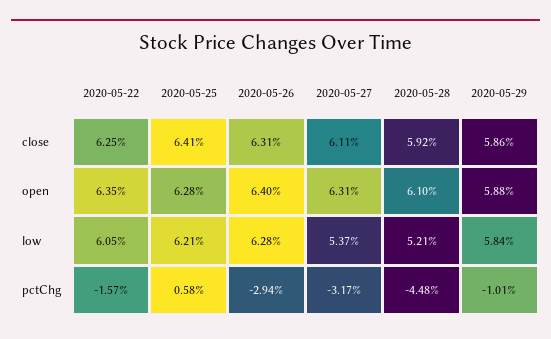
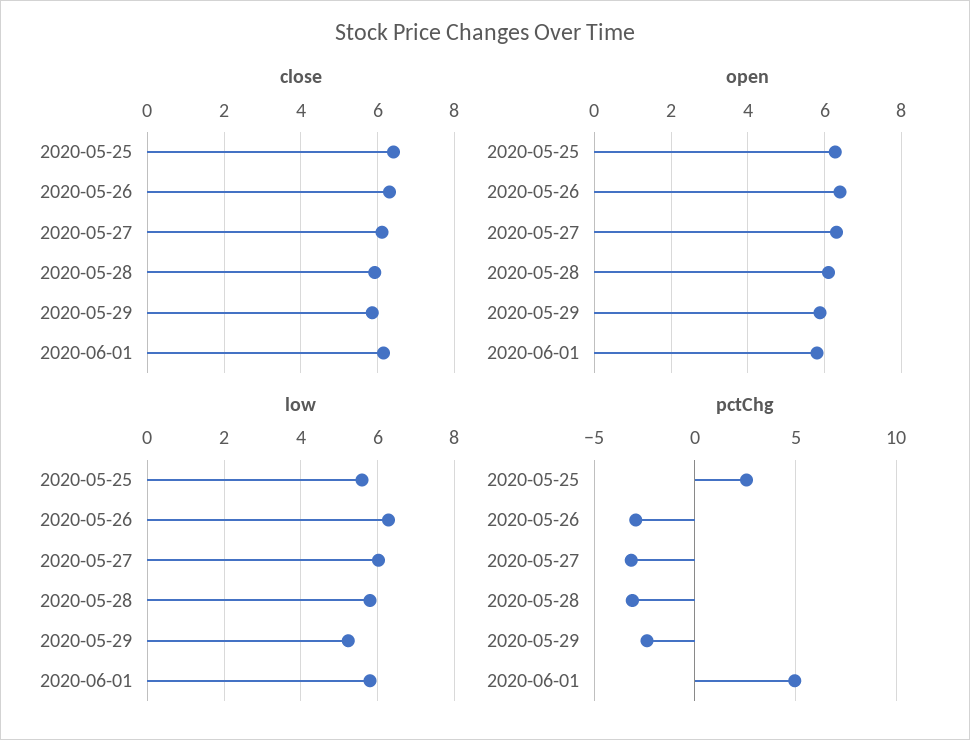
close, 2020-05-22: 6.25 -> none
open, 2020-05-22: 6.35 -> none
low, 2020-05-22: 6.05 -> none
low, 2020-05-25: 6.21 -> 5.6
low, 2020-05-27: 5.37 -> 6
low, 2020-05-28: 5.21 -> 5.8
low, 2020-05-29: 5.84 -> 5.2
pctChg, 2020-05-22: -1.57 -> none
pctChg, 2020-05-25: 0.58 -> 2.5
pctChg, 2020-05-28: -4.48 -> -3
pctChg, 2020-05-29: -1.01 -> -2.5
close, 2020-06-01: none -> 6.2
open, 2020-06-01: none -> 5.8
low, 2020-06-01: none -> 5.8
pctChg, 2020-06-01: none -> 5

